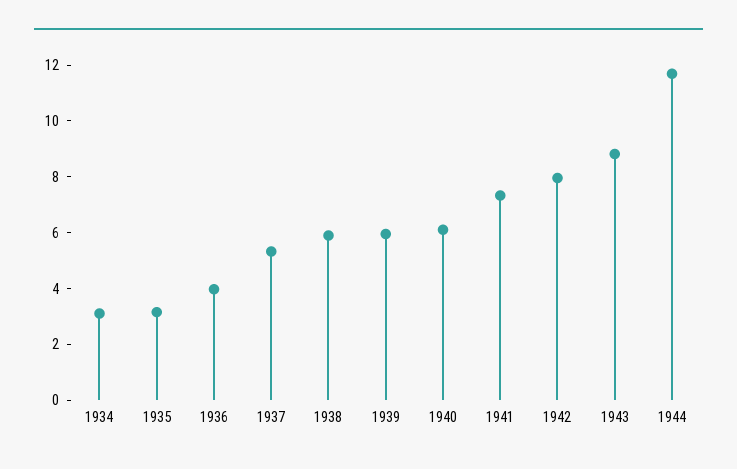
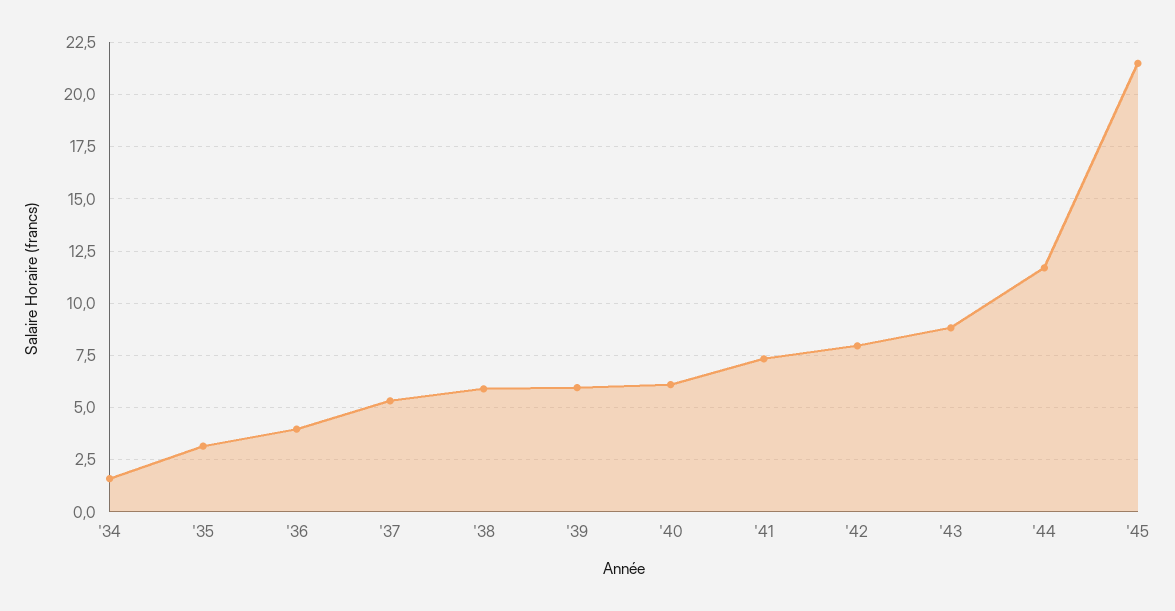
1934: 3 -> 1.5
'45: none -> 21.5

